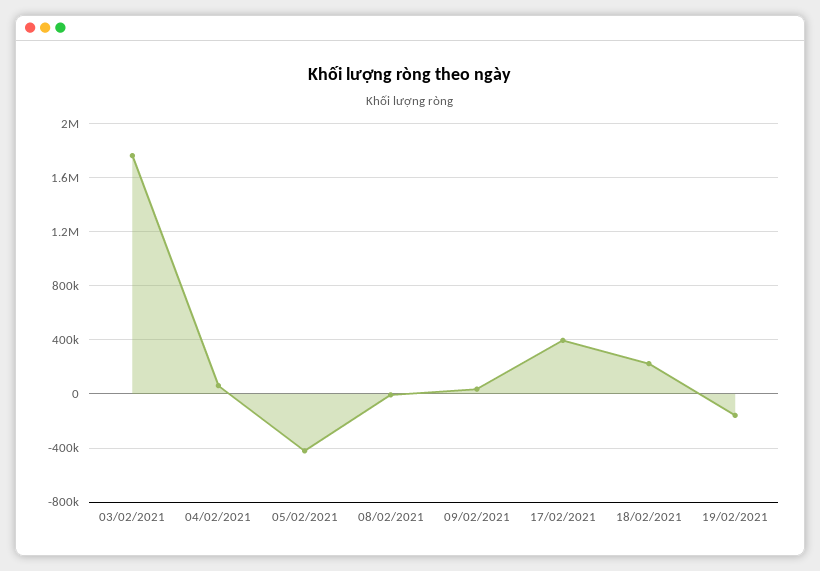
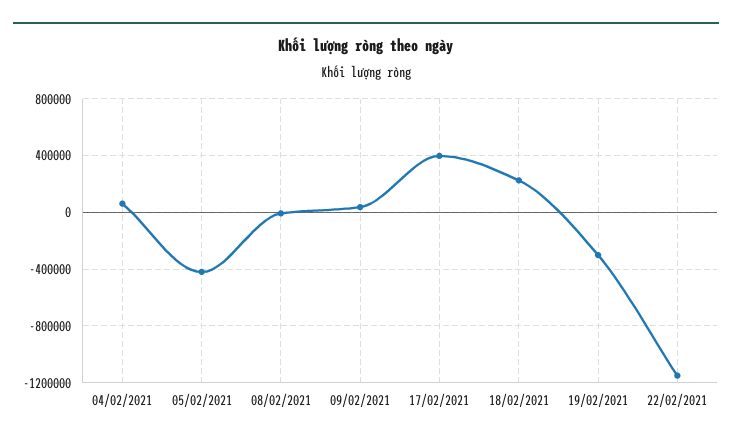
03/02/2021: 1750000 -> none
19/02/2021: -150000 -> -300000
22/02/2021: none -> -1150000

